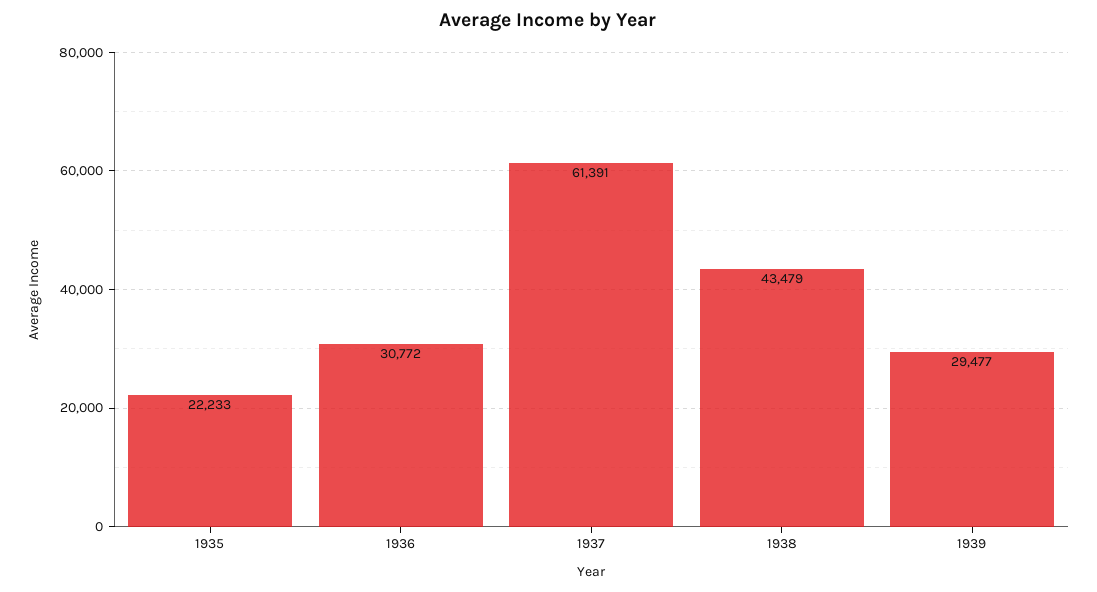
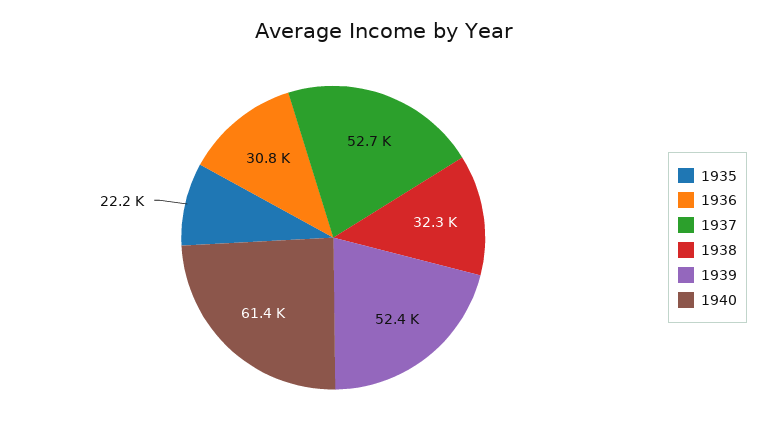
1937: 61391 -> 52700
1938: 43479 -> 32300
1939: 29477 -> 52400
1940: none -> 61400

